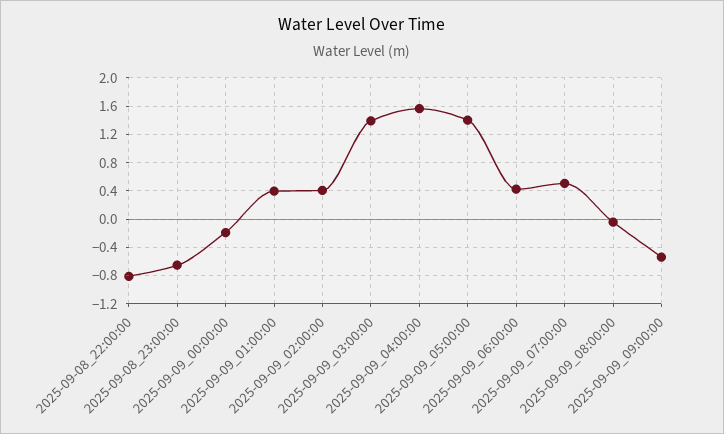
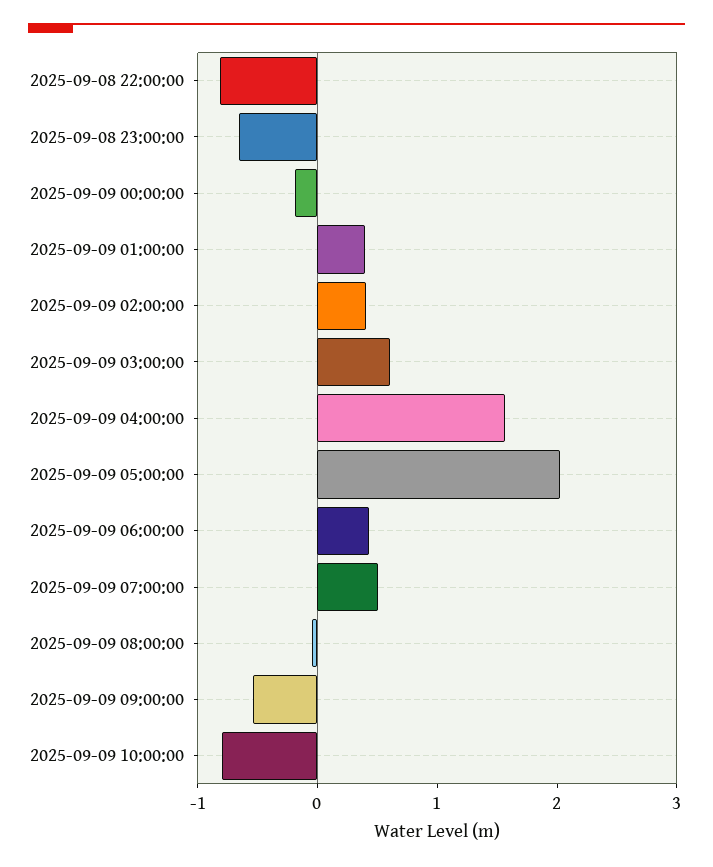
2025-09-09_03:00:00: 1.4 -> 0.6
2025-09-09_05:00:00: 1.4 -> 2
2025-09-09 10:00:00: none -> -0.8

